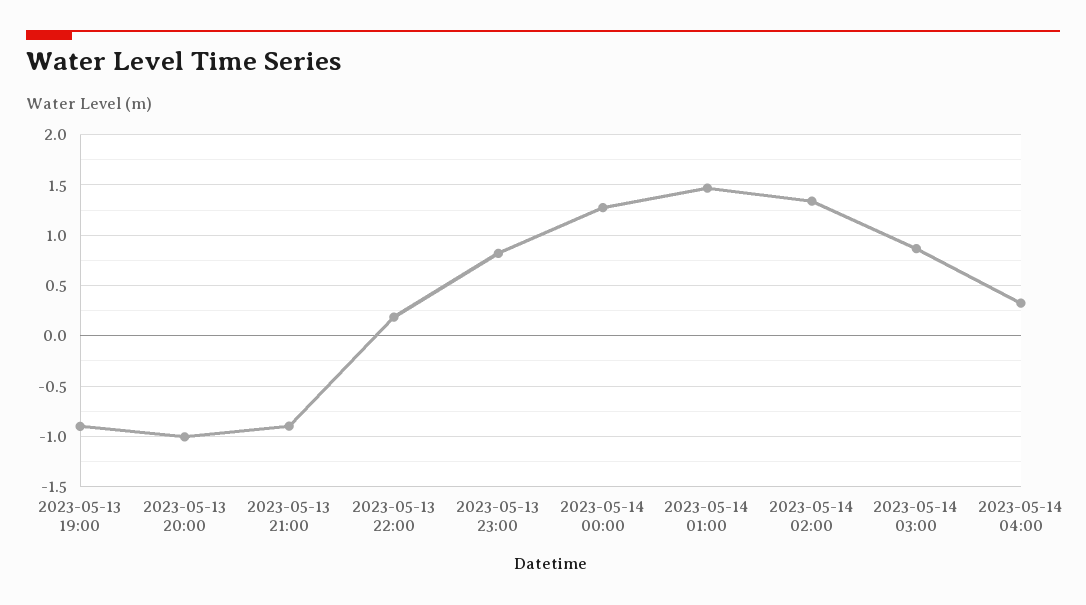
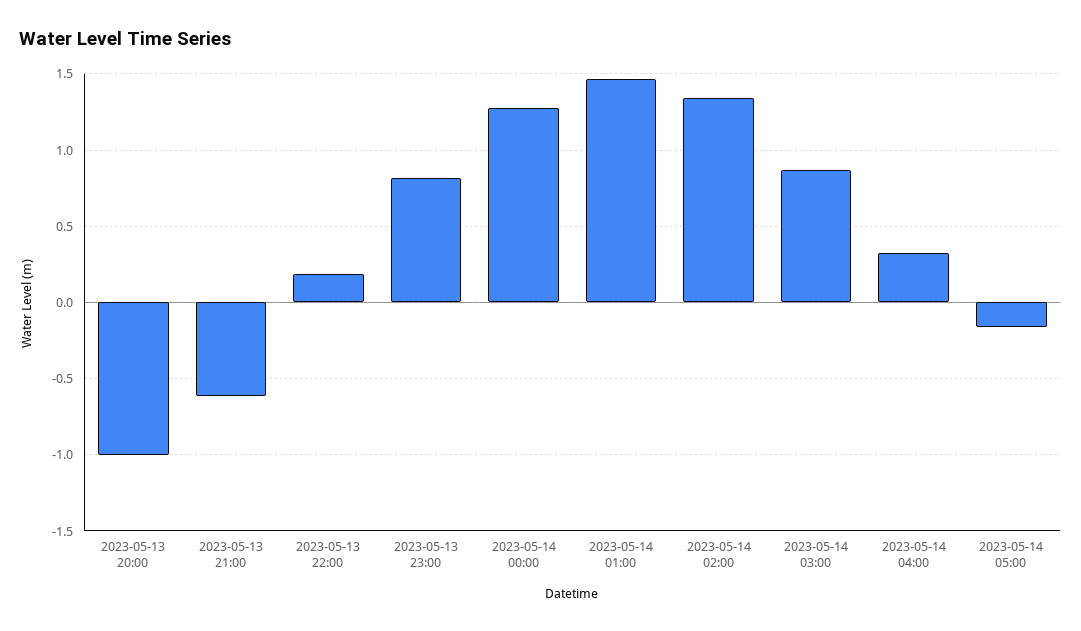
2023-05-13 19:00: -0.9 -> none
2023-05-13 21:00: -0.9 -> -0.6
2023-05-14 05:00: none -> -0.15

